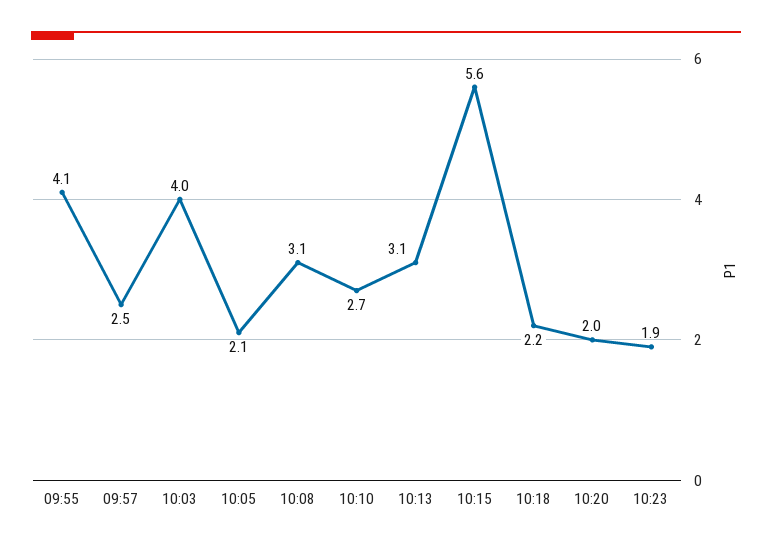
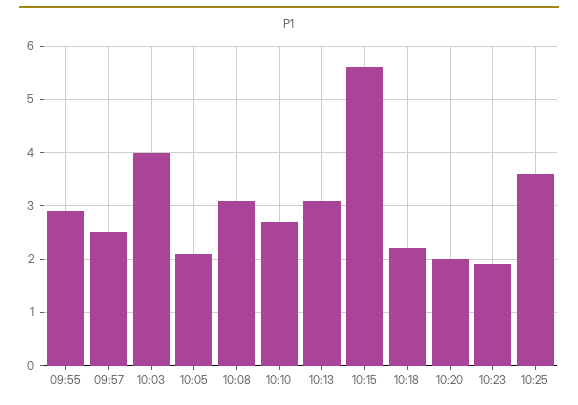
09:55: 4.1 -> 3
10:25: none -> 3.5

